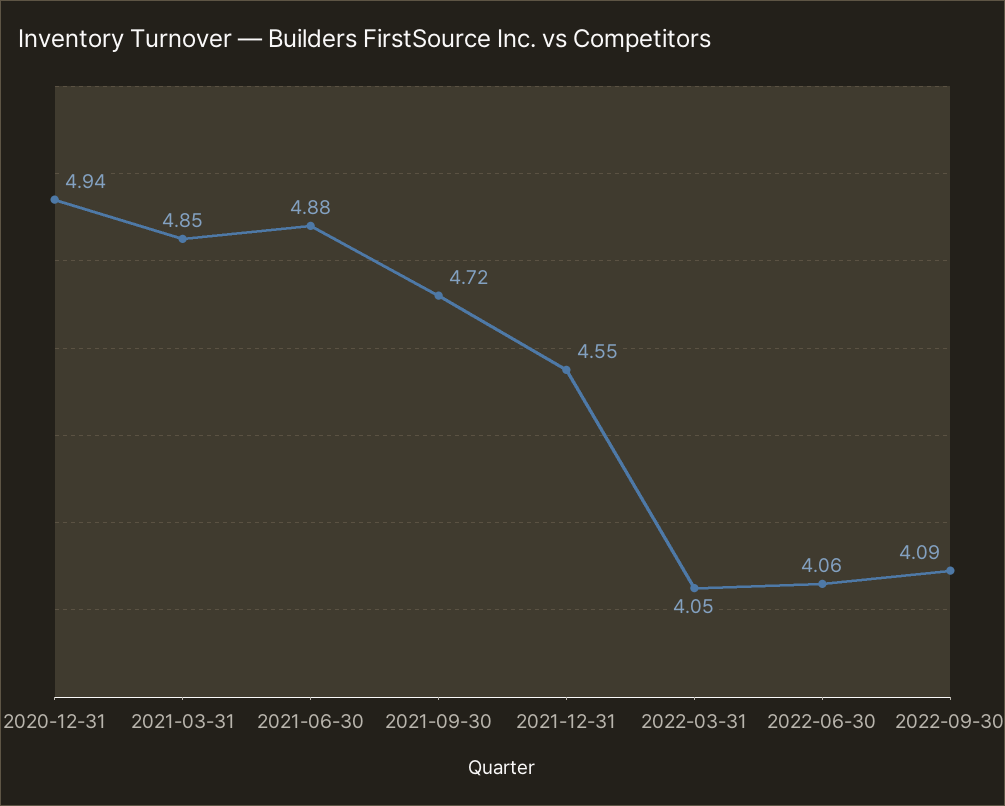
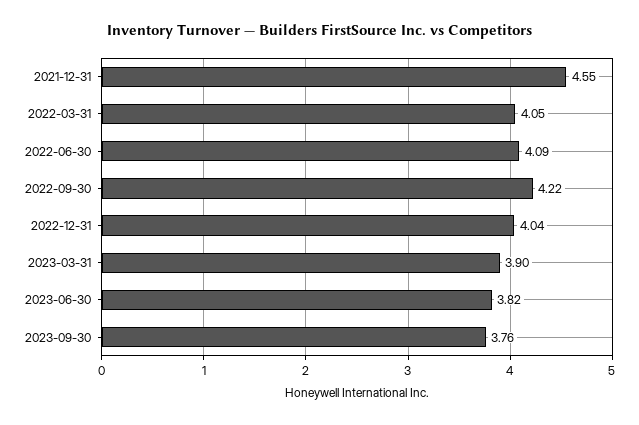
2020-12-31: 4.94 -> none
2021-03-31: 4.85 -> none
2021-06-30: 4.88 -> none
2021-09-30: 4.72 -> none
2022-06-30: 4.06 -> 4.09
2022-09-30: 4.09 -> 4.22
2022-12-31: none -> 4.04
2023-03-31: none -> 3.9
2023-06-30: none -> 3.82
2023-09-30: none -> 3.76

